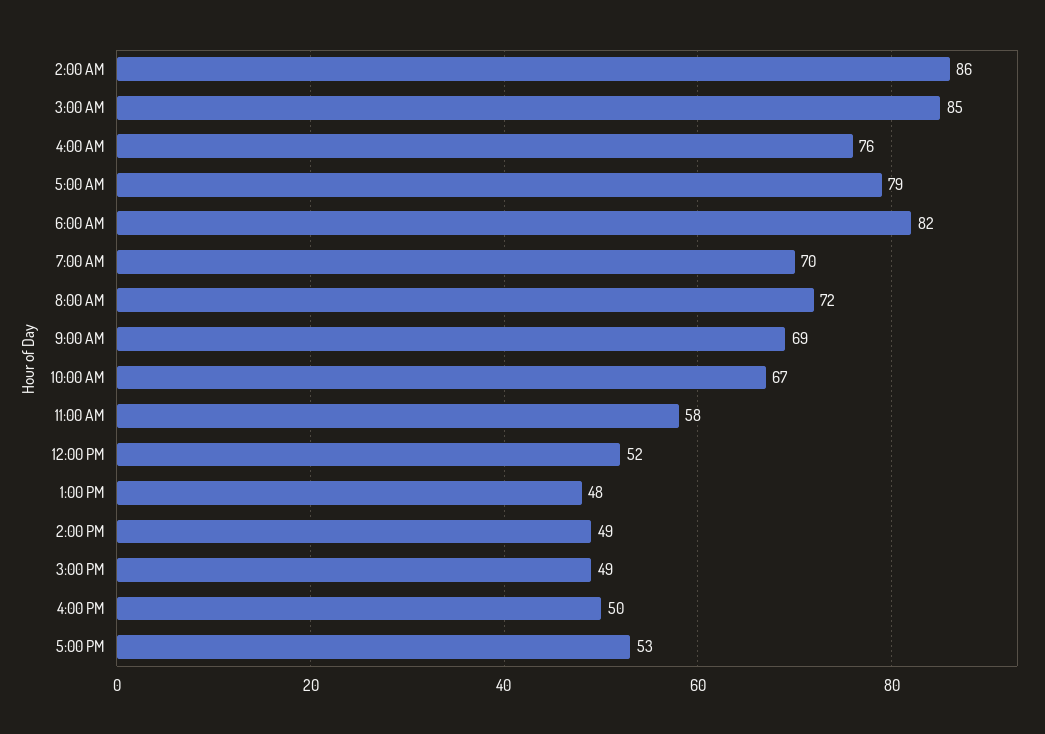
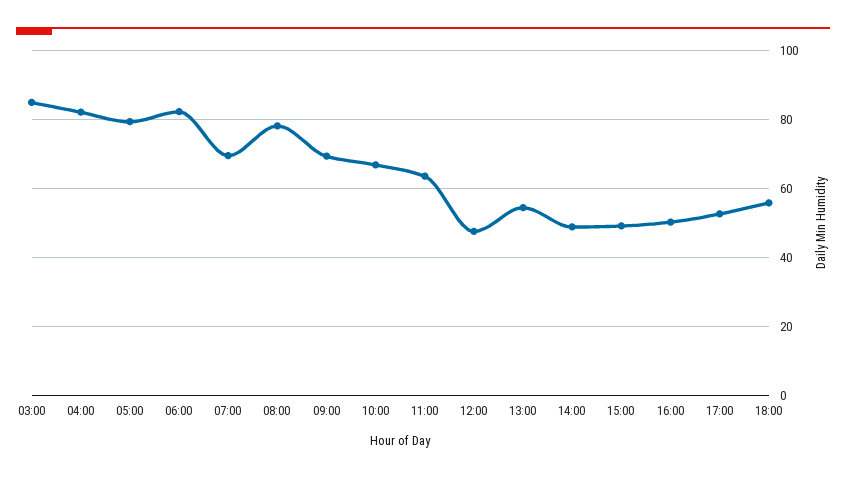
2:00 AM: 86 -> none
4:00 AM: 76 -> 82
8:00 AM: 72 -> 78
11:00 AM: 58 -> 64
12:00 PM: 52 -> 48
1:00 PM: 48 -> 54
18:00: none -> 56

